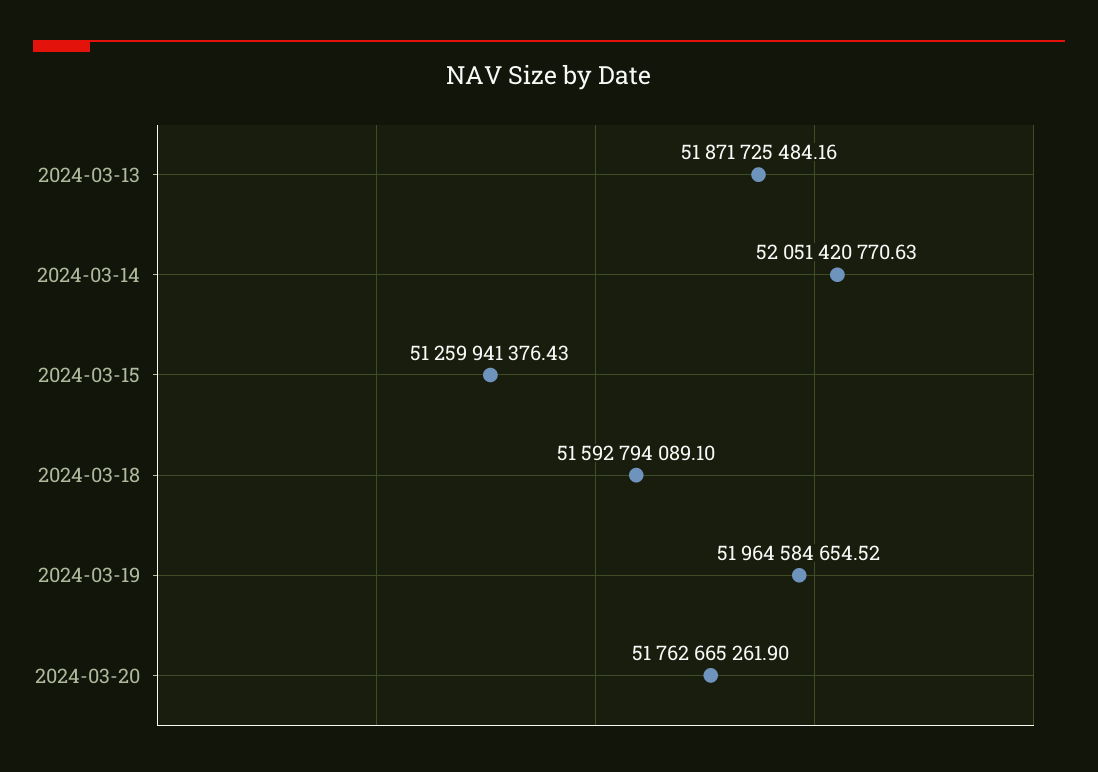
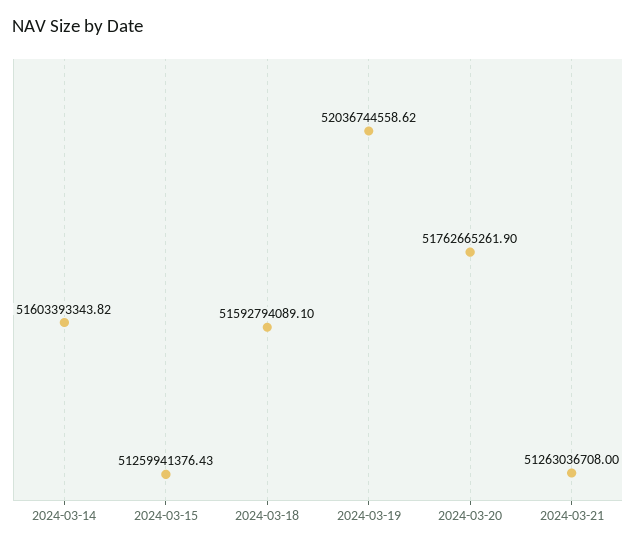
2024-03-13: 51871725484.16 -> none
2024-03-14: 52051420770.63 -> 51603393343.82
2024-03-19: 51964584654.52 -> 52036744558.62
2024-03-21: none -> 51263036708

